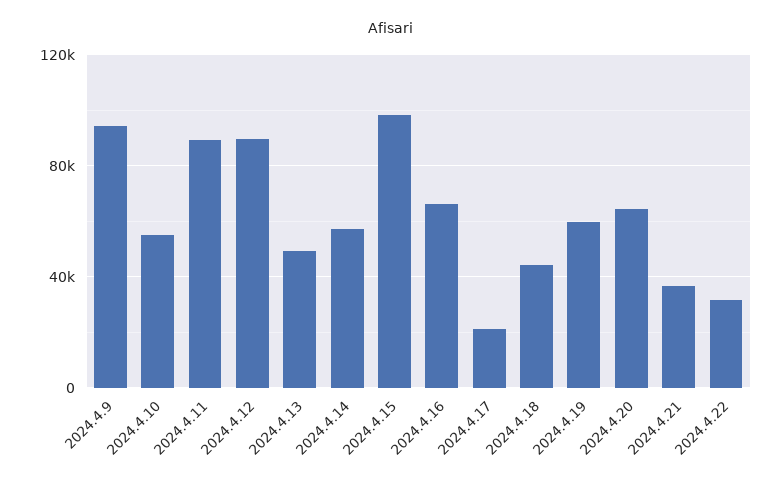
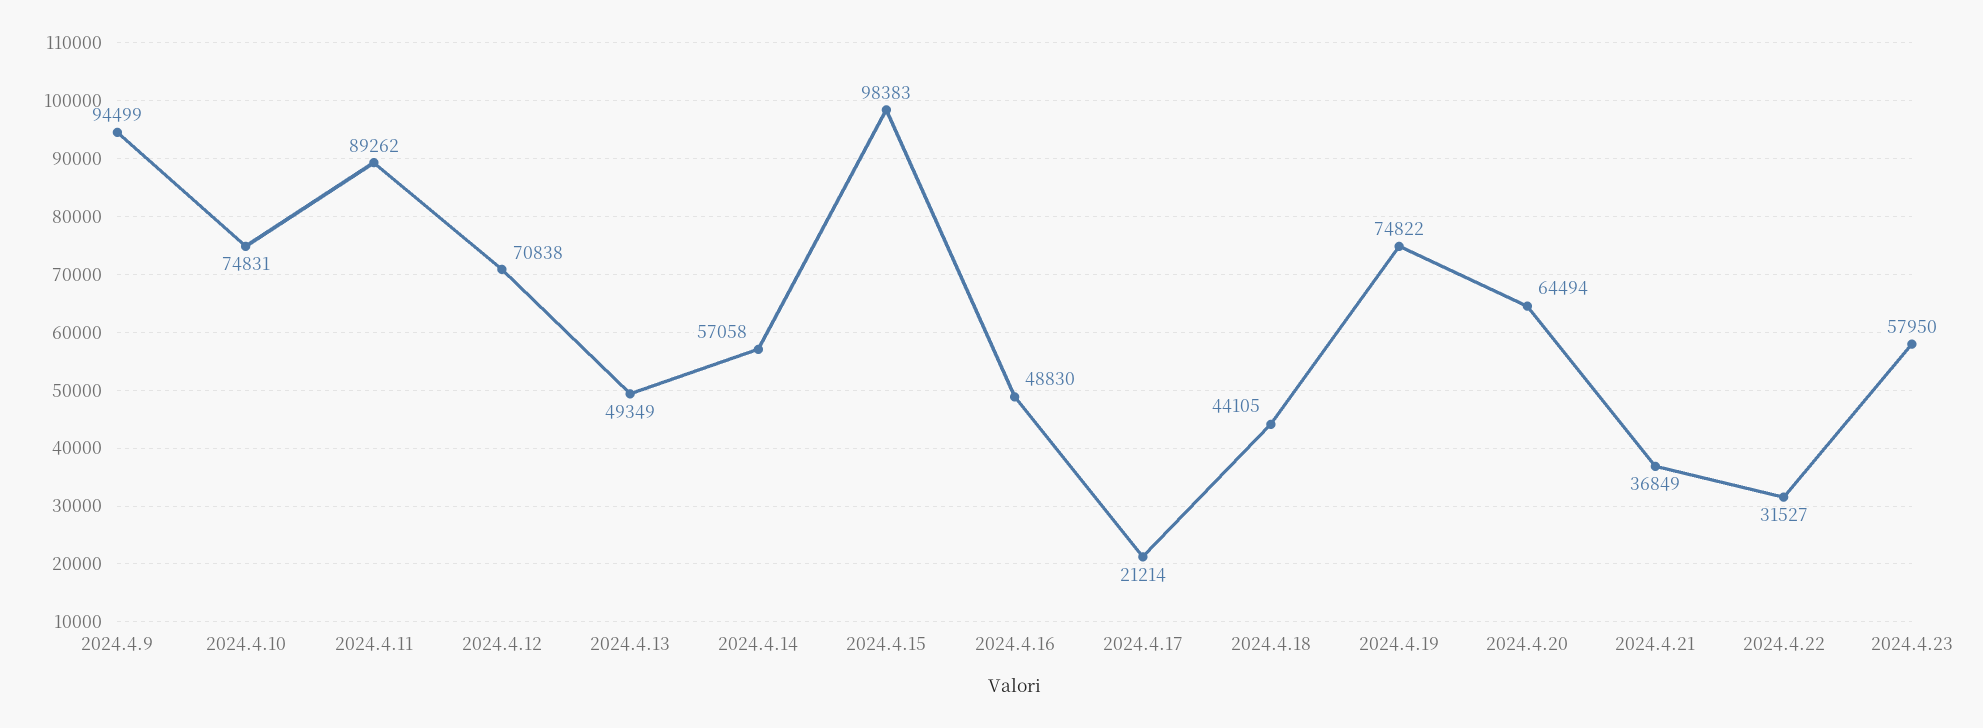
2024.4.10: 55000 -> 74831
2024.4.12: 90000 -> 70838
2024.4.16: 65000 -> 48830
2024.4.19: 60000 -> 74822
2024.4.23: none -> 57950

